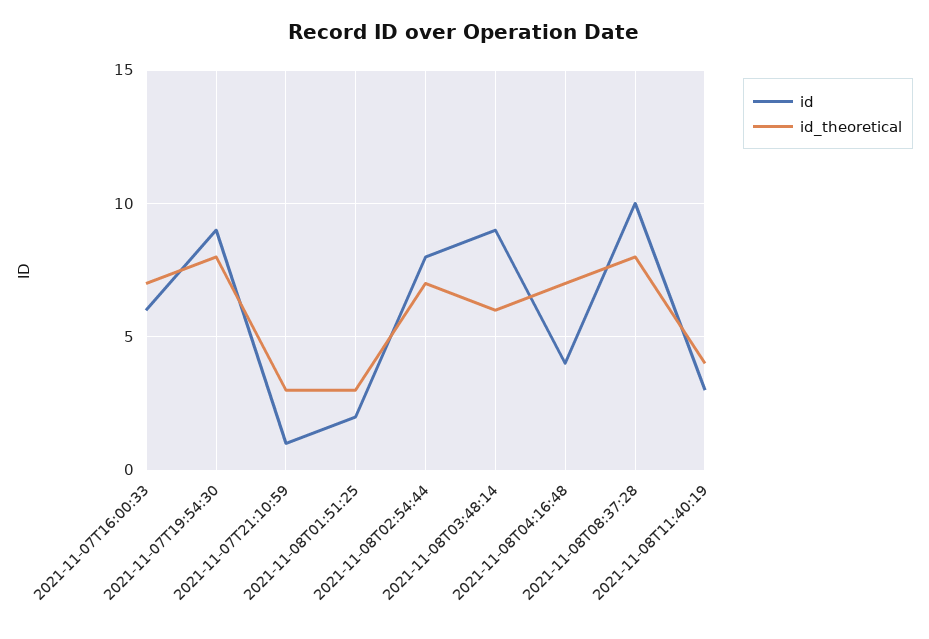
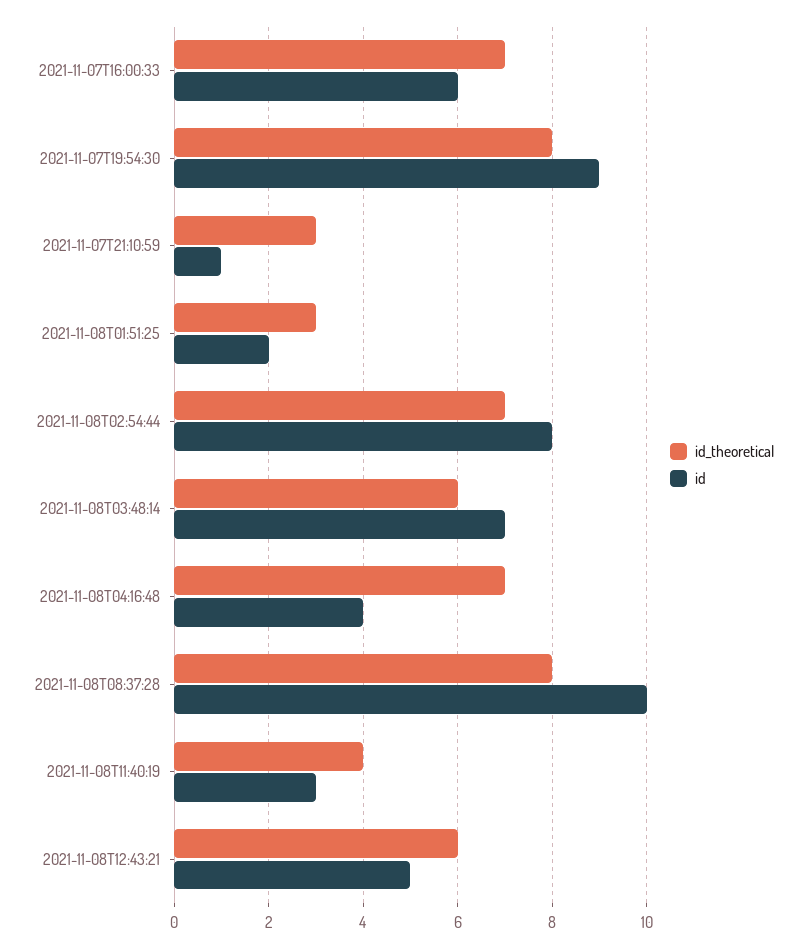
id, 2021-11-08T03:48:14: 9 -> 7
id_theoretical, 2021-11-08T12:43:21: none -> 6
id, 2021-11-08T12:43:21: none -> 5

